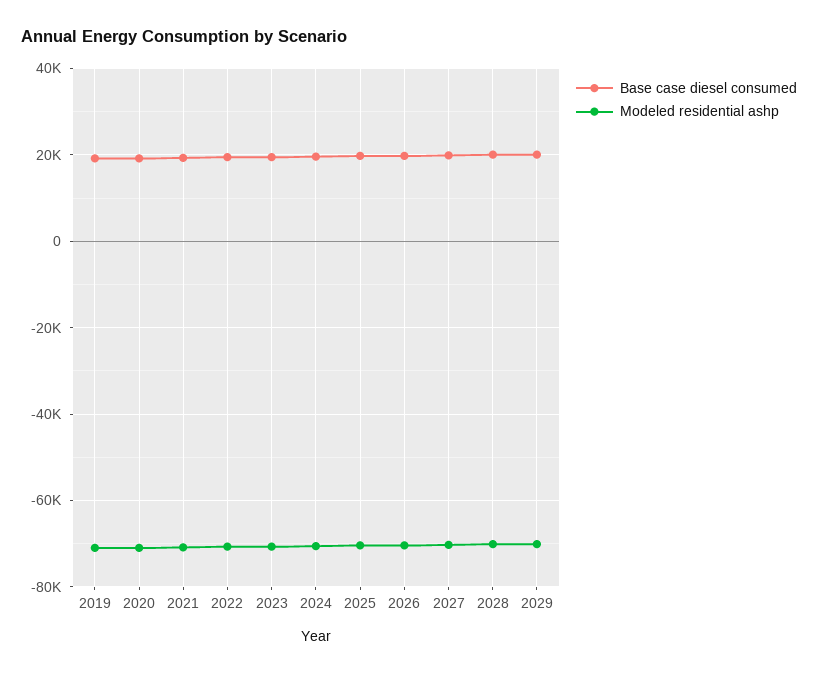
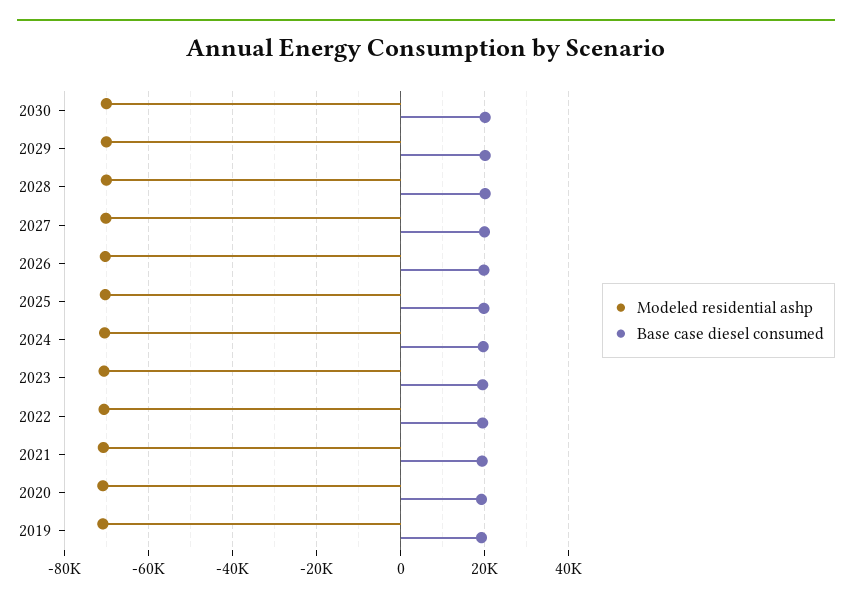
Modeled residential ashp, 2030: none -> -70000
Base case diesel consumed, 2030: none -> 20000

